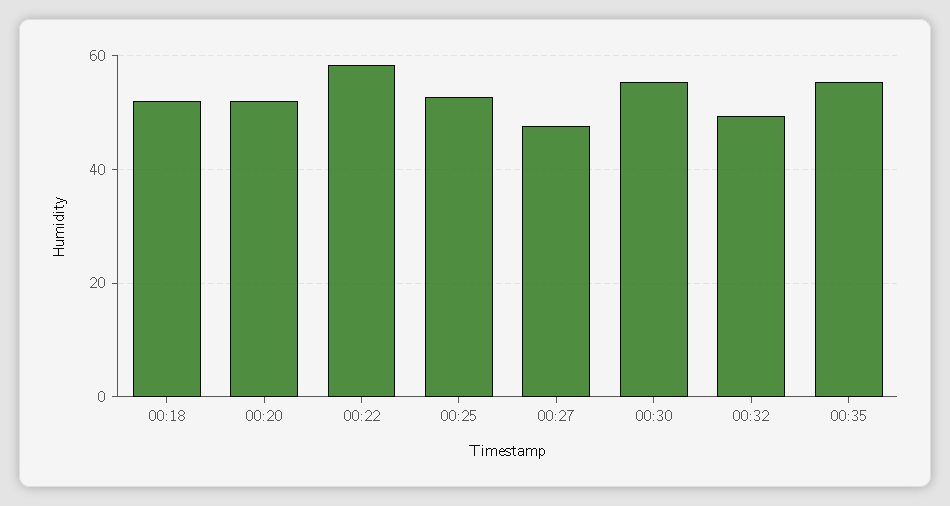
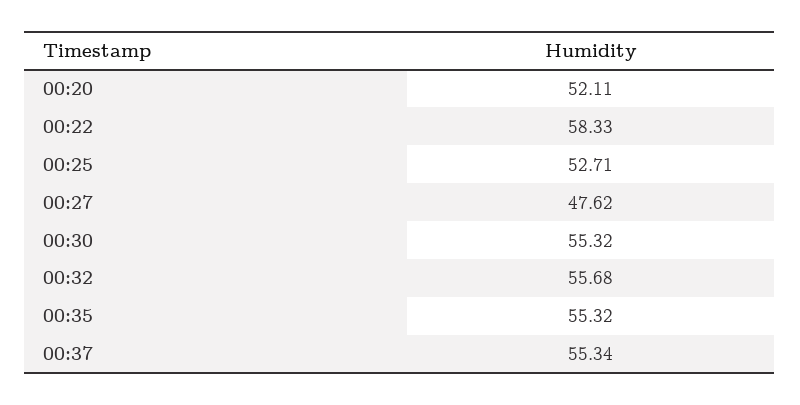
00:18: 52 -> none
00:32: 50 -> 55.68
00:37: none -> 55.34

